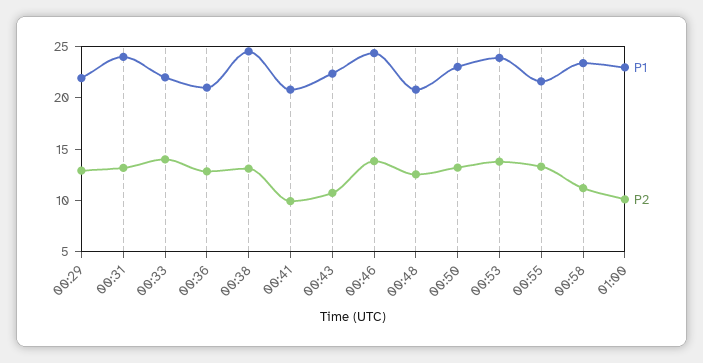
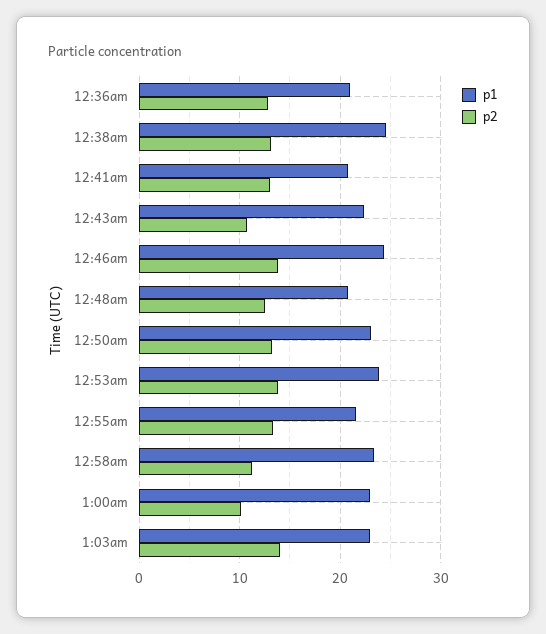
P1, 00:29: 22 -> none
P2, 00:29: 13 -> none
P1, 00:31: 24 -> none
P2, 00:31: 13 -> none
P1, 00:33: 22 -> none
P2, 00:33: 14 -> none
P2, 00:41: 10 -> 13
P1, 1:03am: none -> 23
P2, 1:03am: none -> 14

